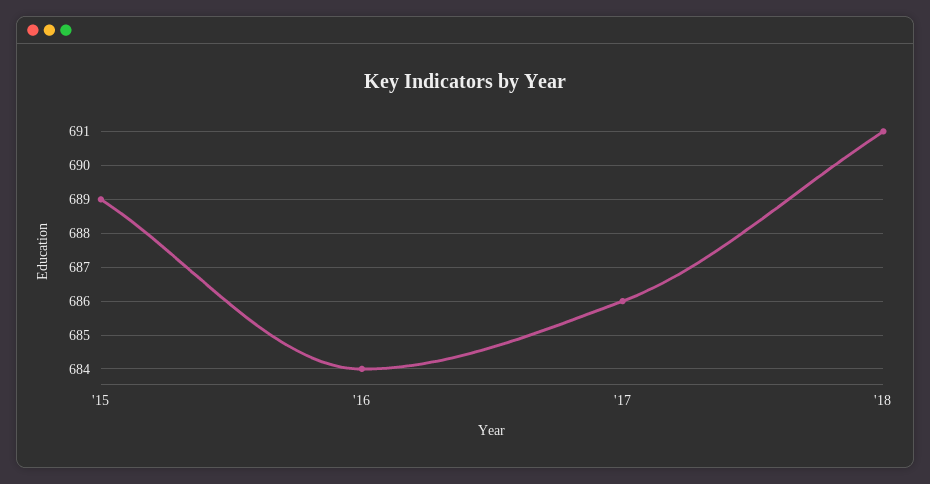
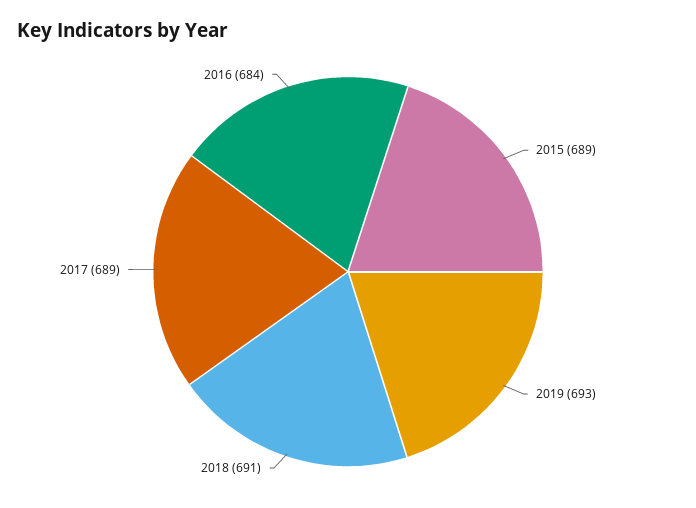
'17: 686 -> 689
2019: none -> 693

